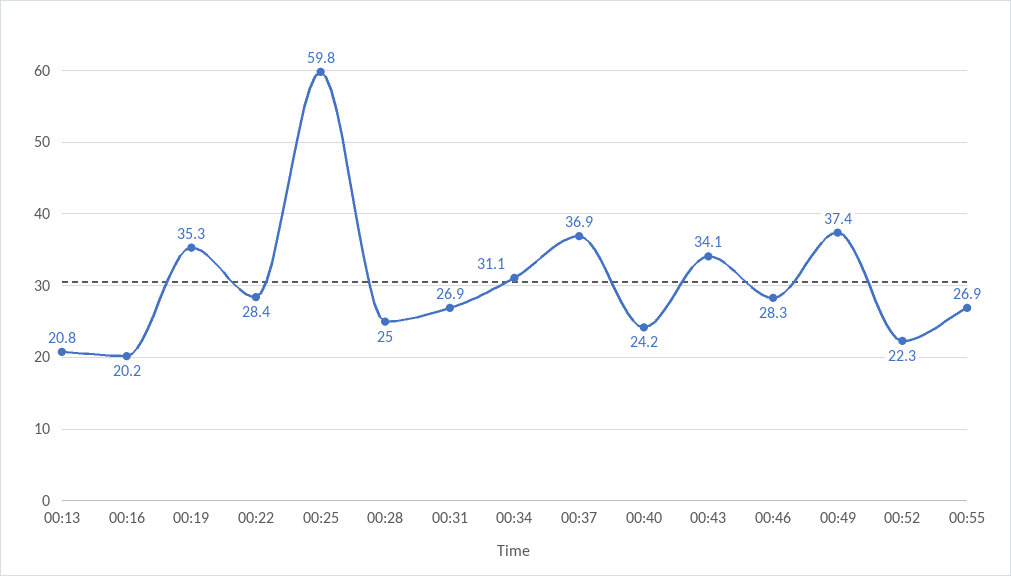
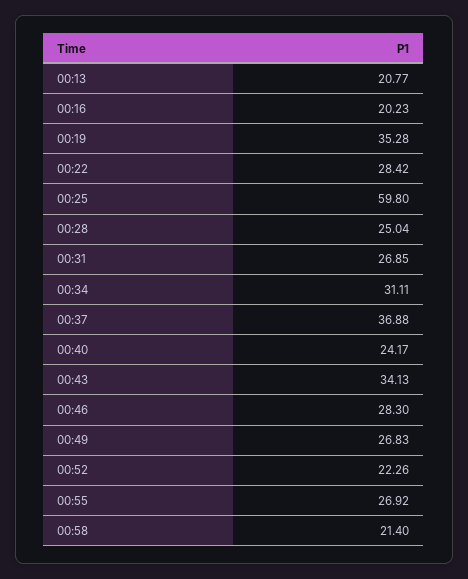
00:49: 37.4 -> 26.83
00:58: none -> 21.4

